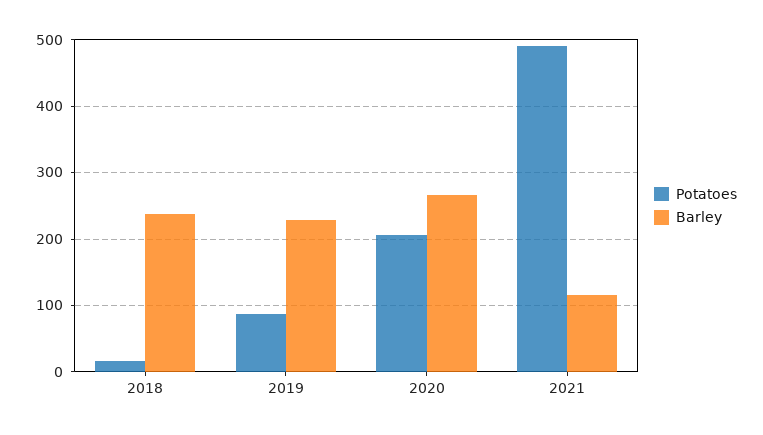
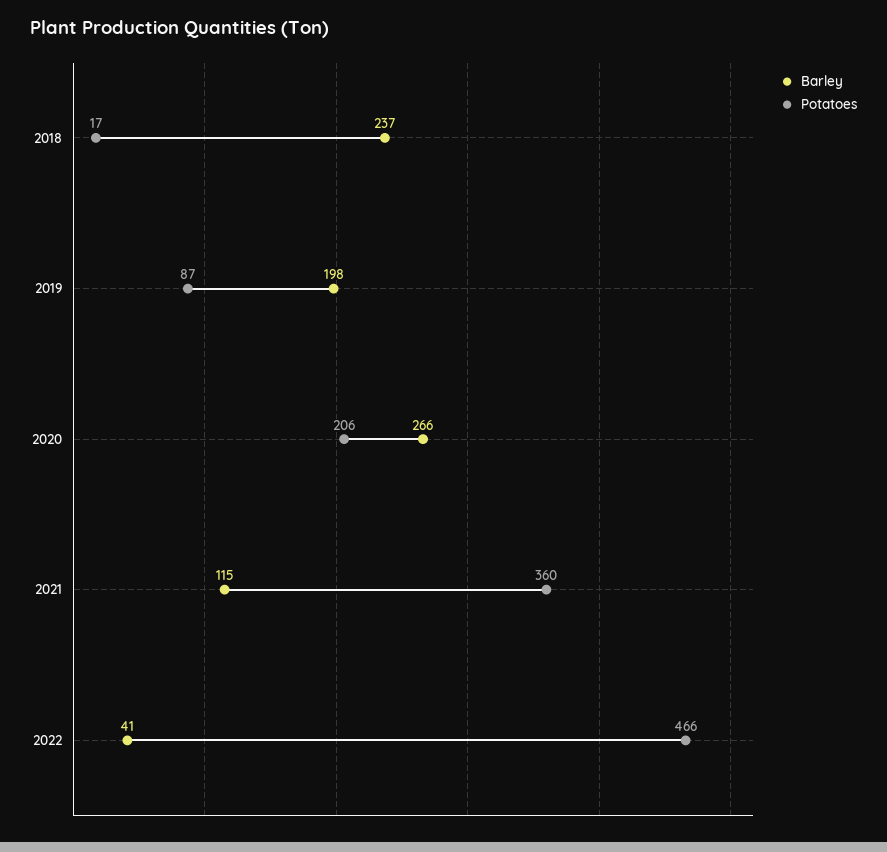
Barley, 2019: 230 -> 198
Potatoes, 2021: 490 -> 360
Barley, 2022: none -> 41
Potatoes, 2022: none -> 466

